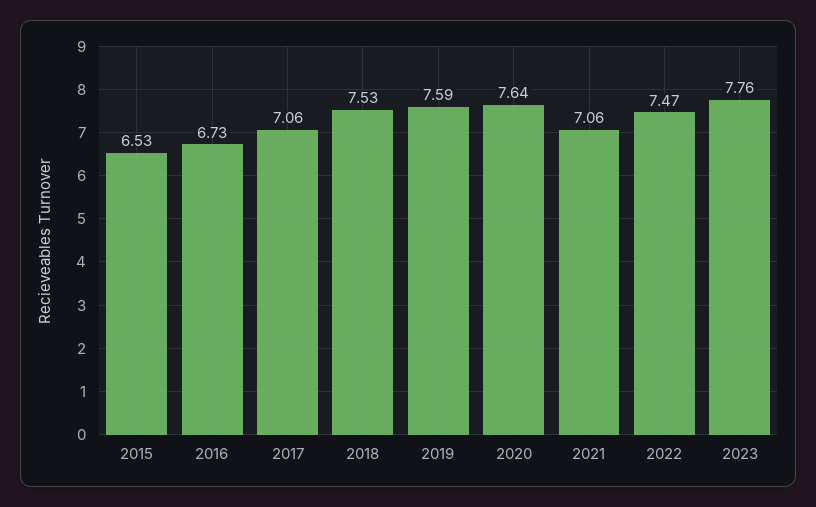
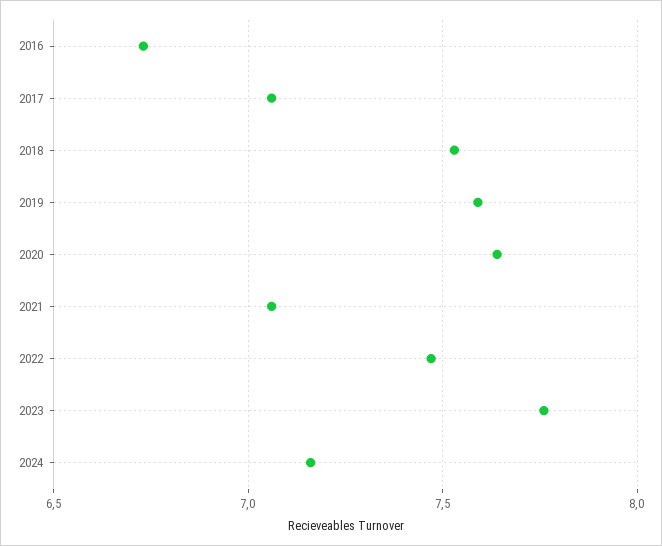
2015: 6.53 -> none
2024: none -> 7.15

